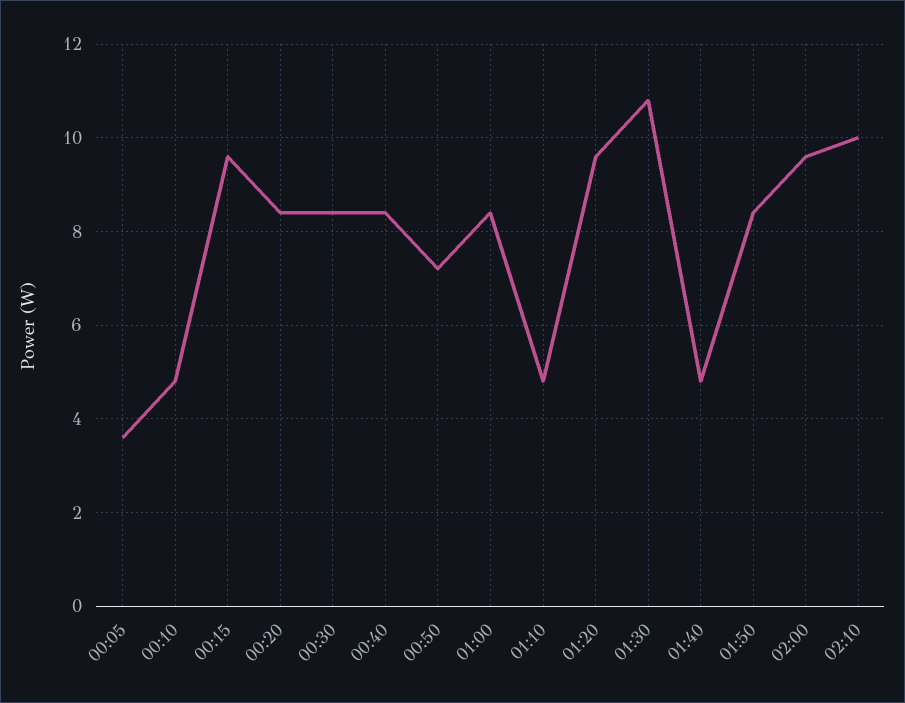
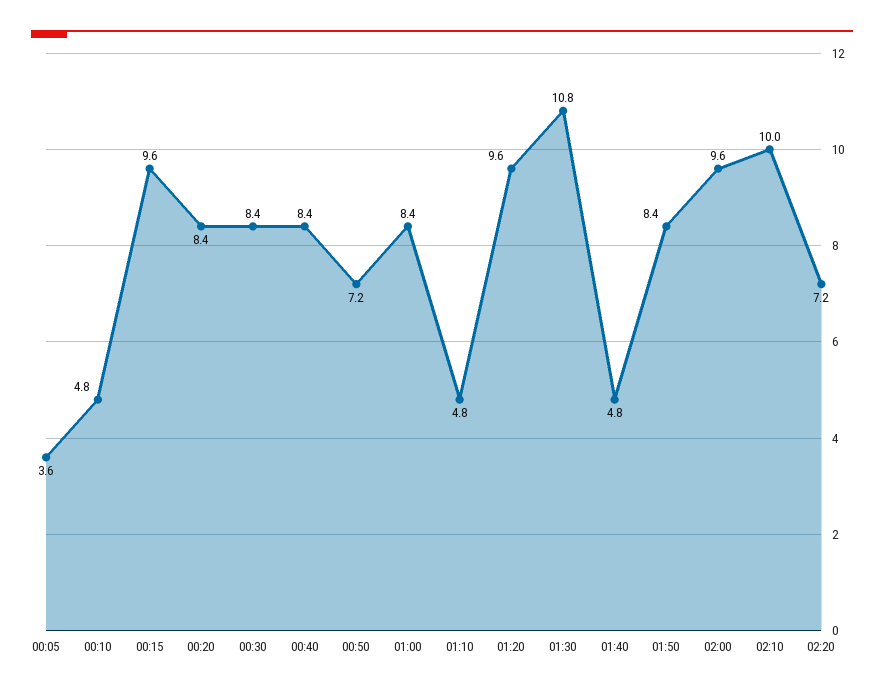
02:20: none -> 7.2

